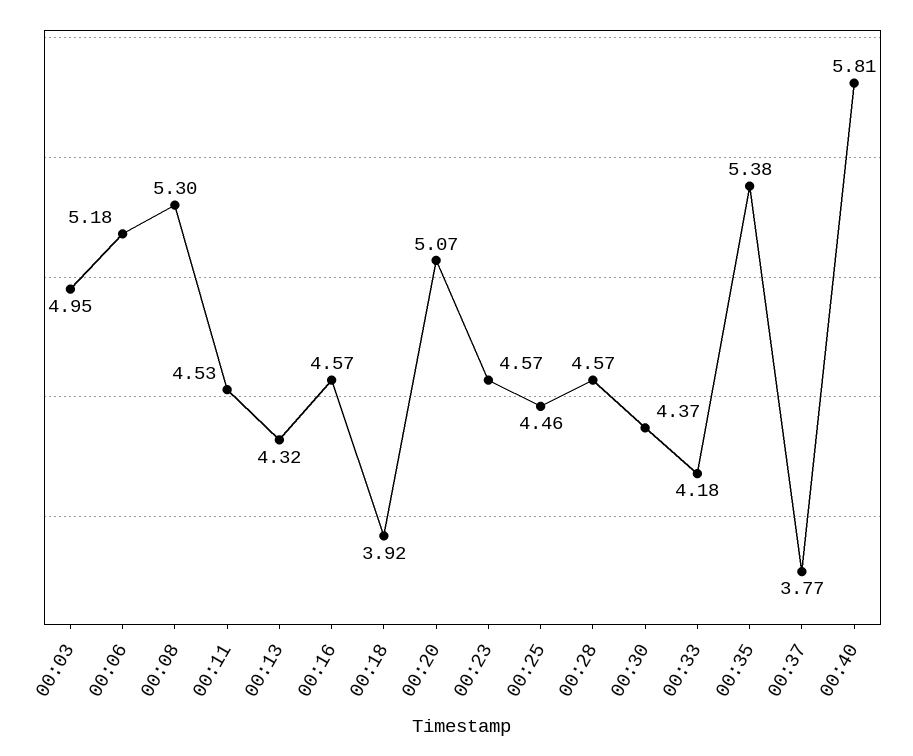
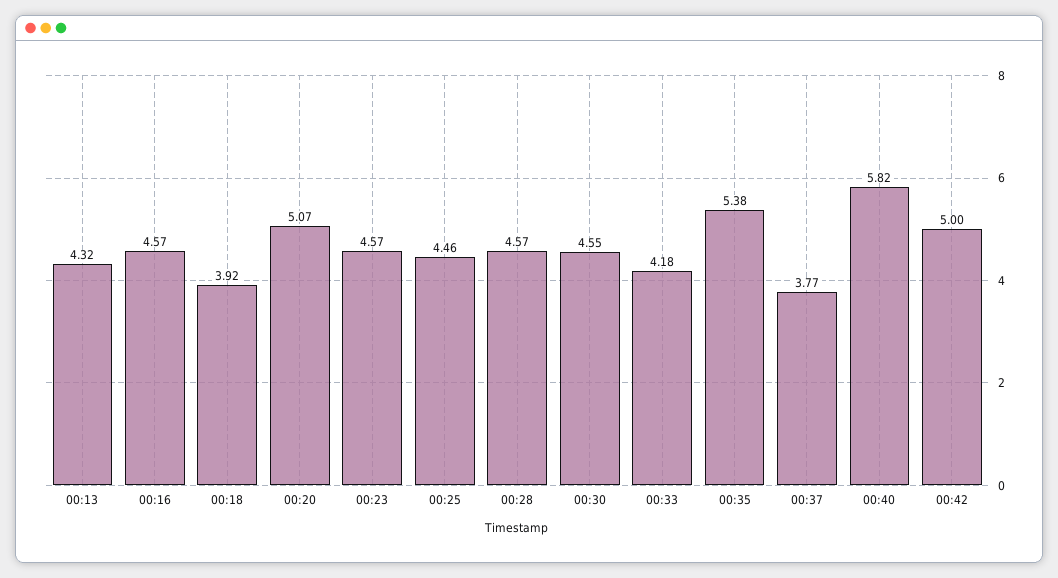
00:03: 4.95 -> none
00:06: 5.18 -> none
00:08: 5.3 -> none
00:11: 4.53 -> none
00:30: 4.37 -> 4.55
00:40: 5.81 -> 5.82
00:42: none -> 5

